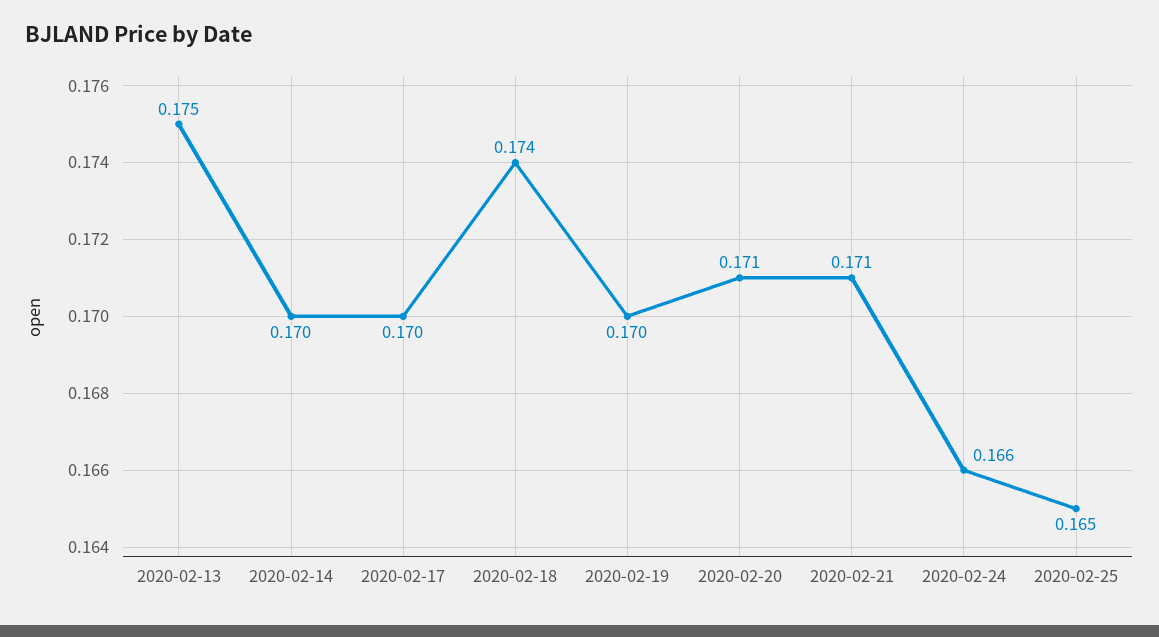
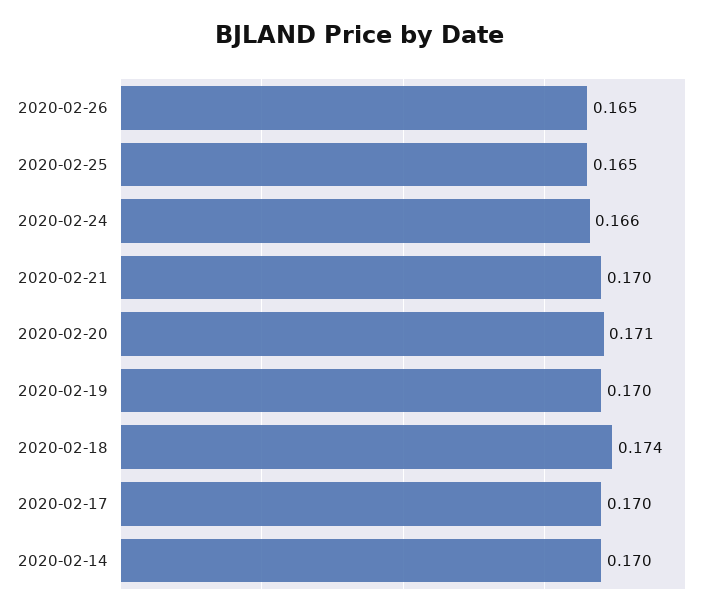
2020-02-13: 0.175 -> none
2020-02-21: 0.171 -> 0.17
2020-02-26: none -> 0.165

